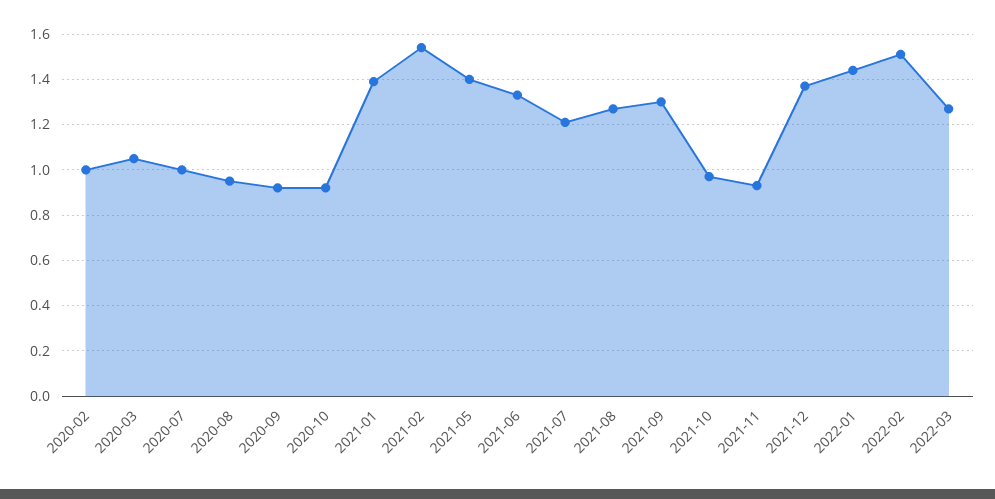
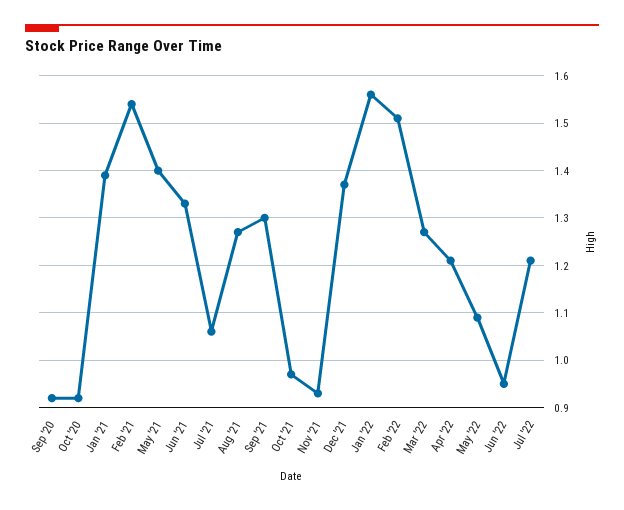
2020-02: 1 -> none
2020-03: 1.05 -> none
2020-07: 1 -> none
2020-08: 0.95 -> none
2021-07: 1.2 -> 1.05
2022-01: 1.45 -> 1.55
Apr '22: none -> 1.2
May '22: none -> 1.1
Jun '22: none -> 0.95
Jul '22: none -> 1.2

